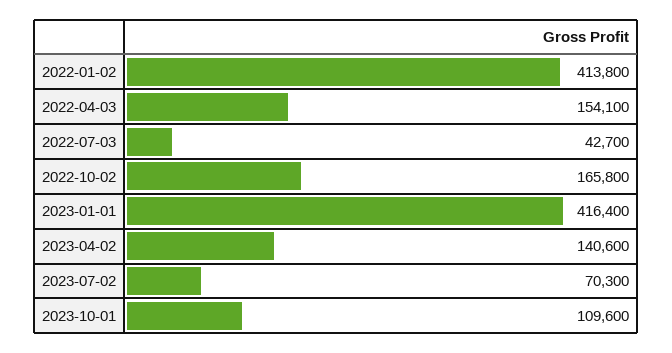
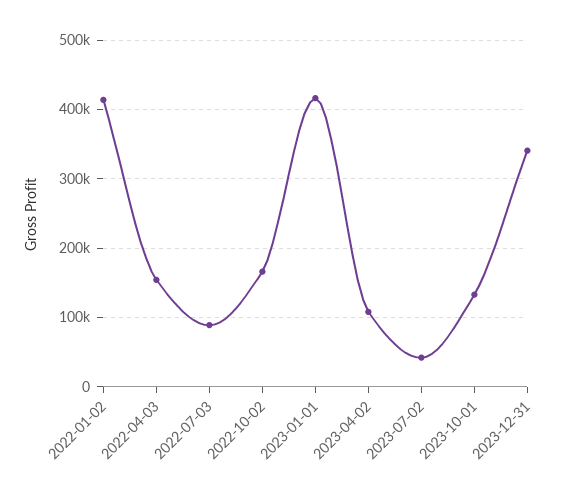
2022-07-03: 42700 -> 90000
2023-04-02: 140600 -> 110000
2023-07-02: 70300 -> 40000
2023-10-01: 109600 -> 130000
2023-12-31: none -> 340000

